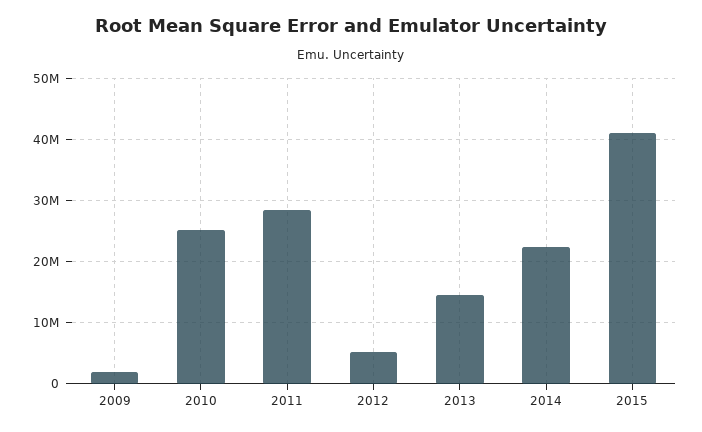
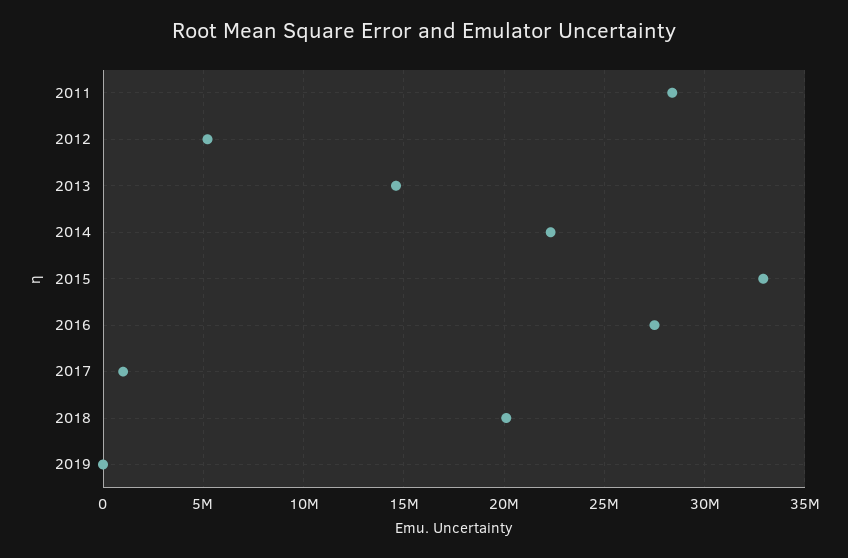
2009: 2000000 -> none
2010: 25000000 -> none
2015: 41000000 -> 33000000
2016: none -> 27500000
2017: none -> 1000000
2018: none -> 20000000
2019: none -> 0

